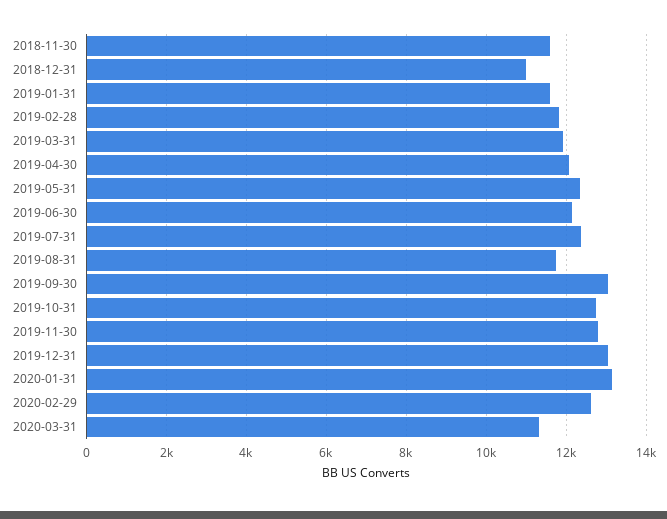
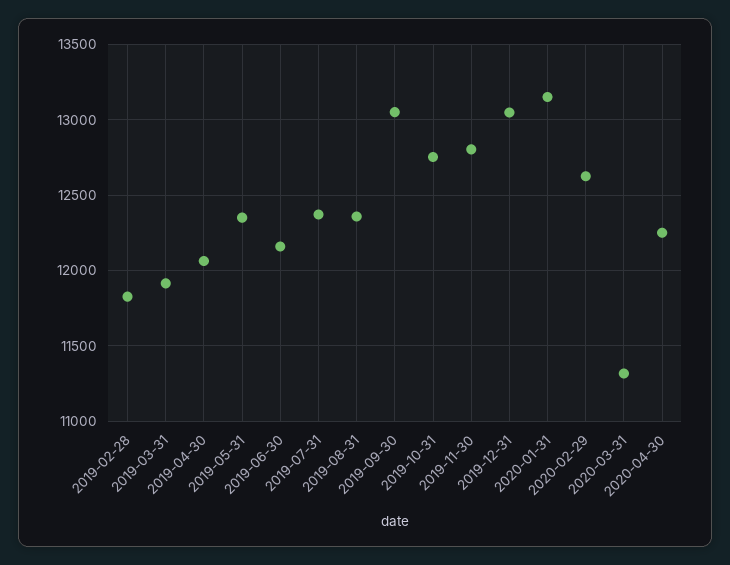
2018-11-30: 11600 -> none
2018-12-31: 11000 -> none
2019-01-31: 11600 -> none
2019-08-31: 11800 -> 12350
2020-04-30: none -> 12250

